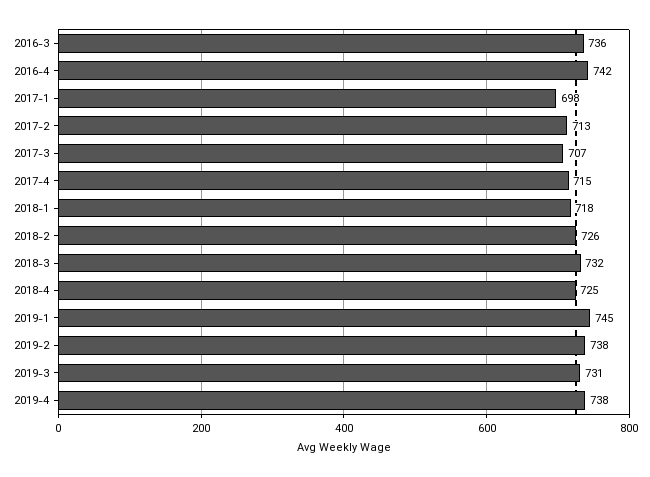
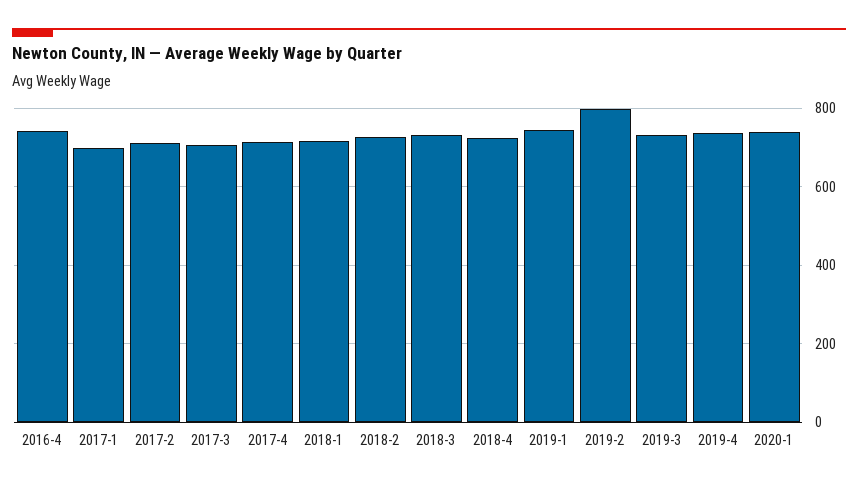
2016-3: 736 -> none
2019-2: 738 -> 800
2020-1: none -> 740

